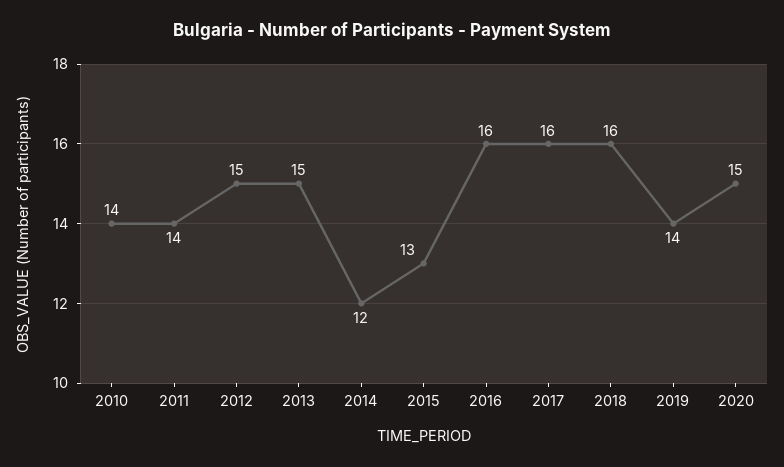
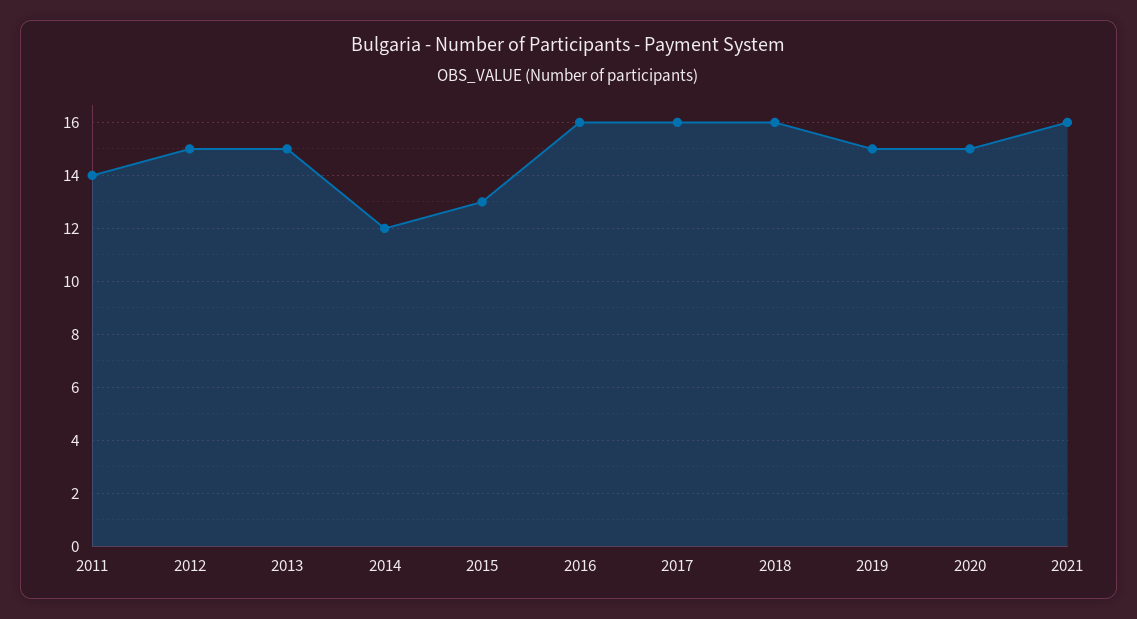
2010: 14 -> none
2019: 14 -> 15
2021: none -> 16

